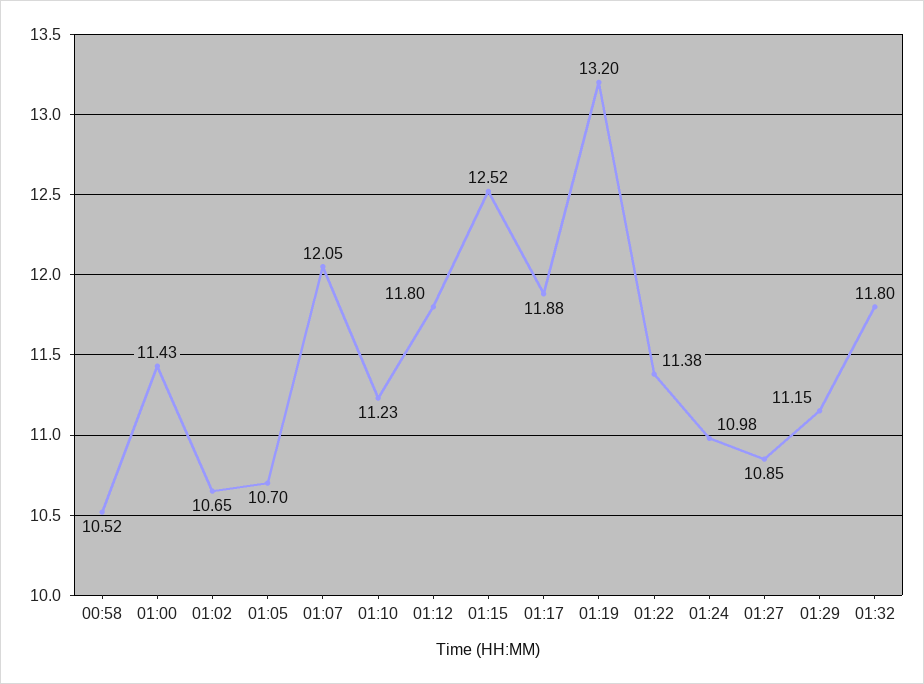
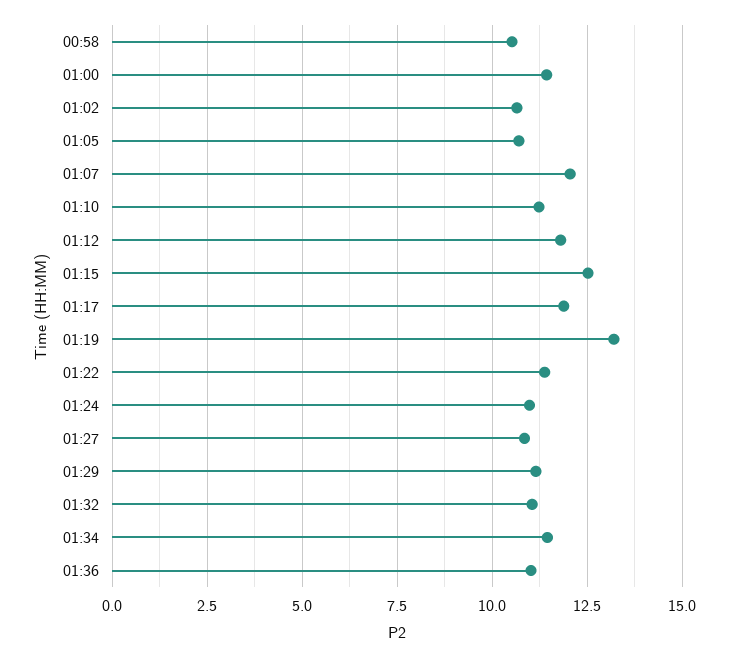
01:32: 11.8 -> 11
01:34: none -> 11.5
01:36: none -> 11

